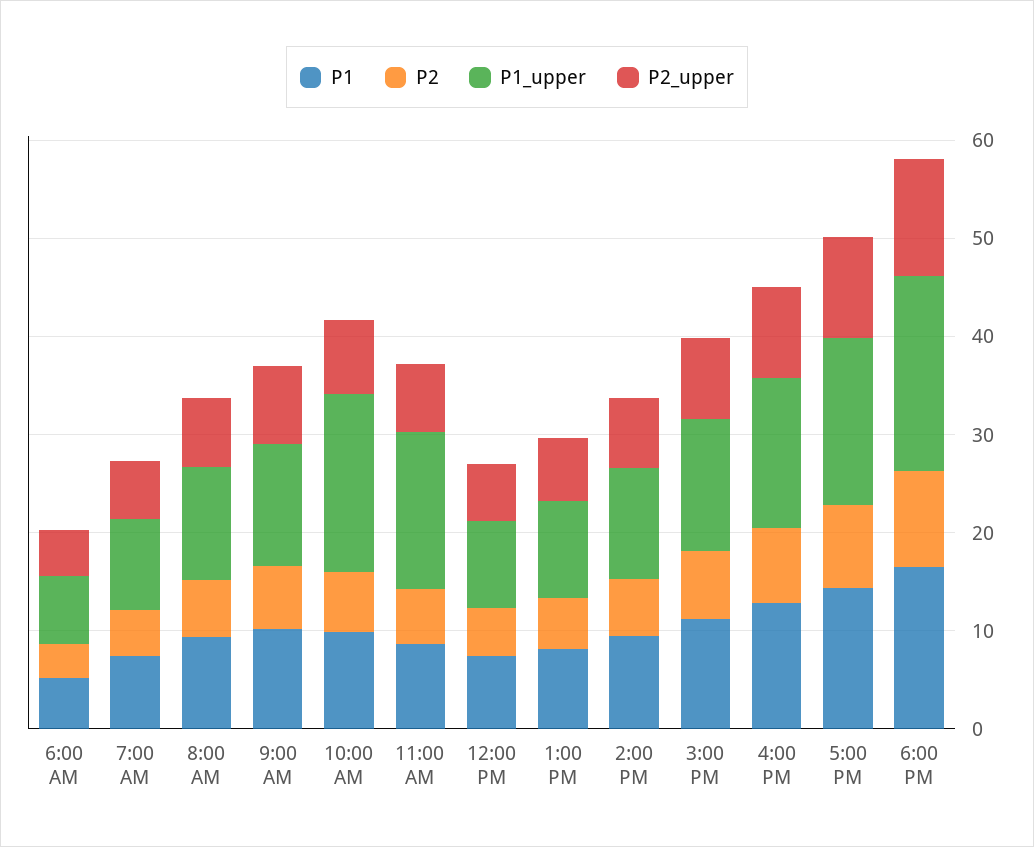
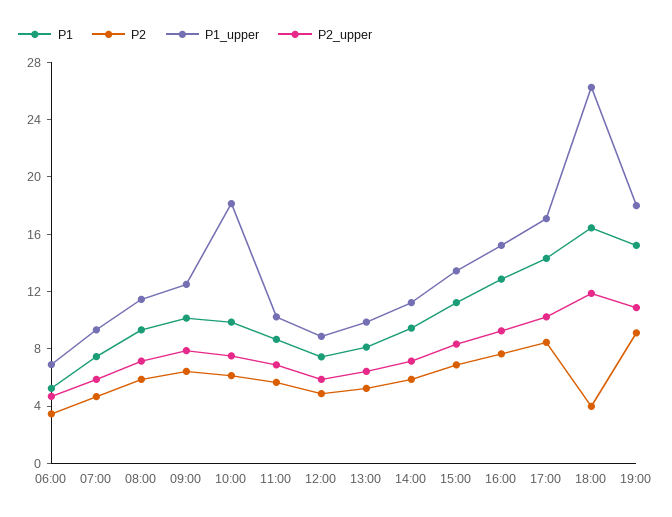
P1_upper, 11:00 AM: 16 -> 10
P2, 6:00 PM: 10 -> 4
P1_upper, 6:00 PM: 20 -> 26
P1, 19:00: none -> 15
P2, 19:00: none -> 9
P1_upper, 19:00: none -> 18
P2_upper, 19:00: none -> 11

